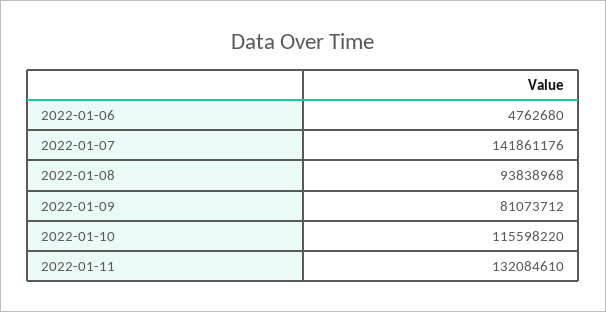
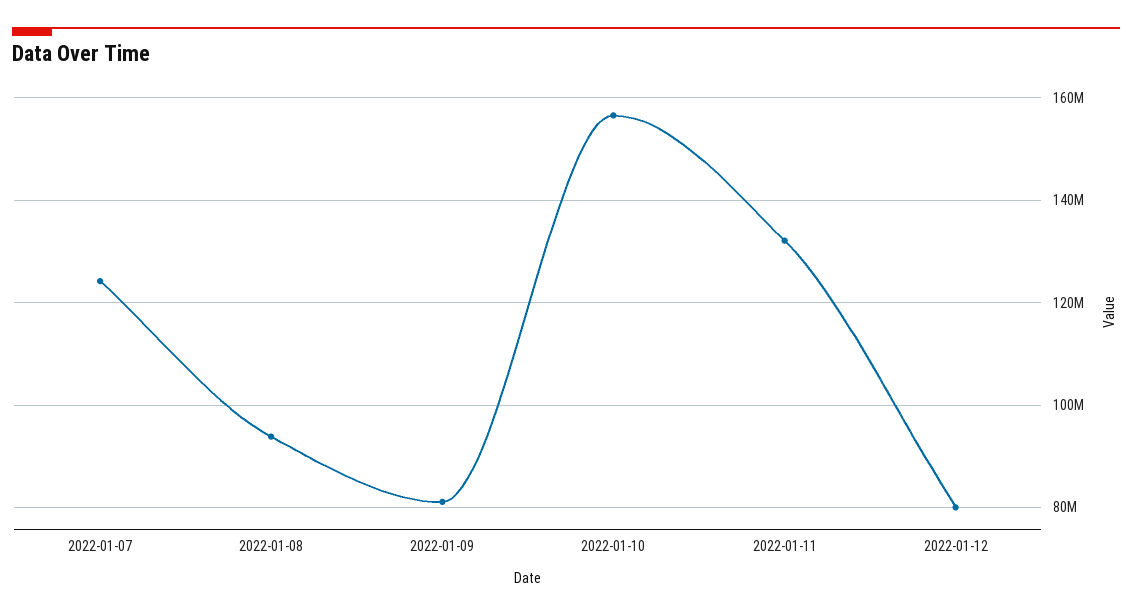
2022-01-06: 4762680 -> none
2022-01-07: 141861176 -> 124000000
2022-01-10: 115598220 -> 156000000
2022-01-12: none -> 80000000

